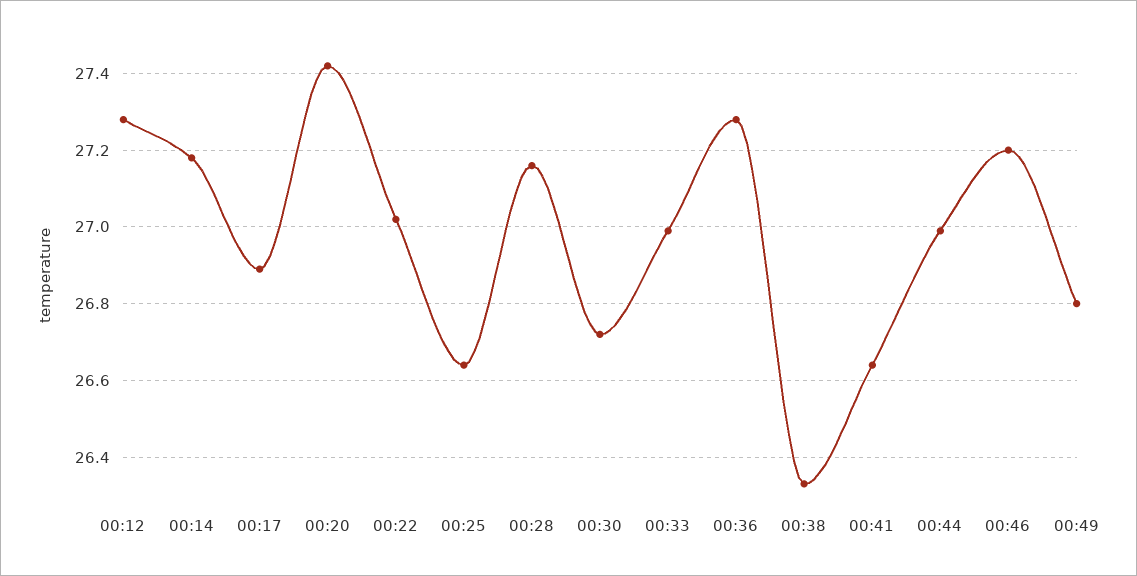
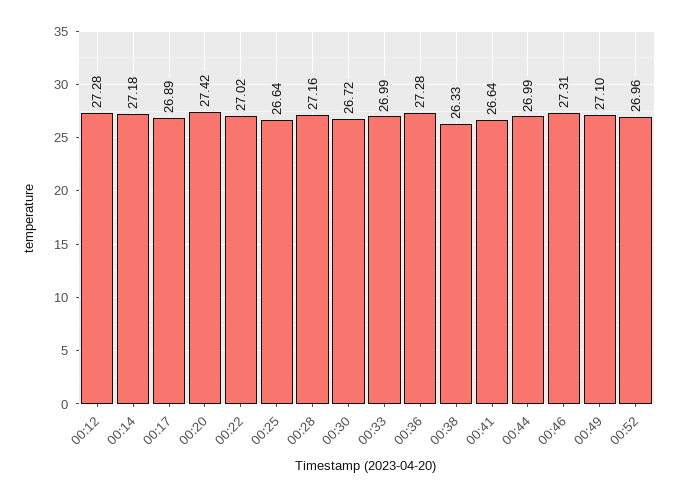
00:46: 27.2 -> 27.31
00:49: 26.8 -> 27.1
00:52: none -> 26.96

